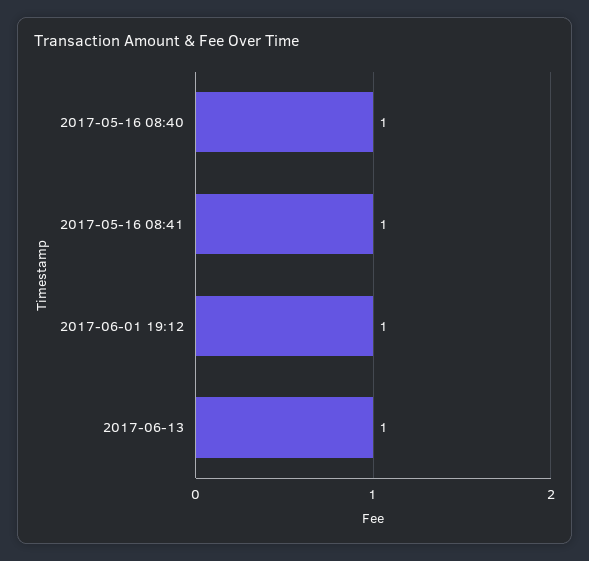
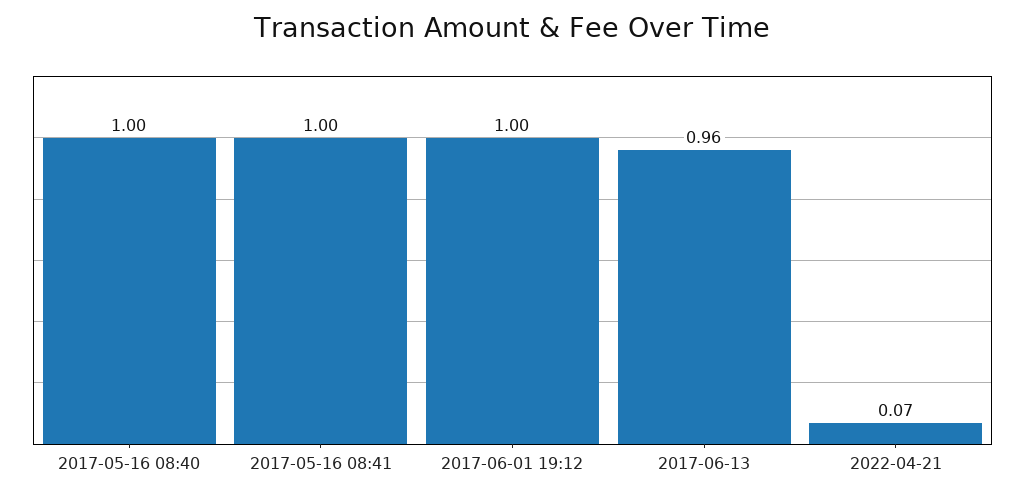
2017-06-13: 1 -> 0.96
2022-04-21: none -> 0.07

